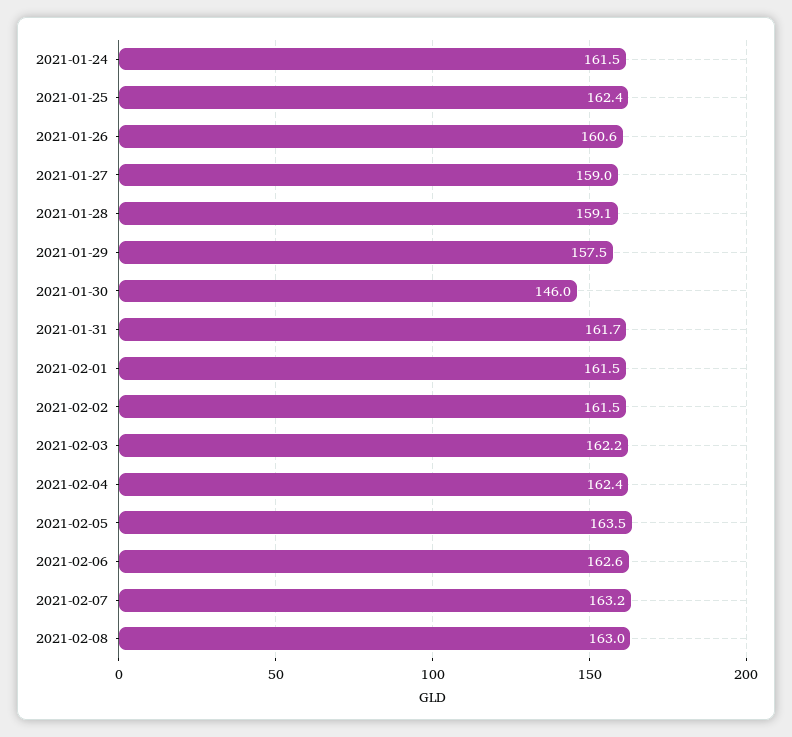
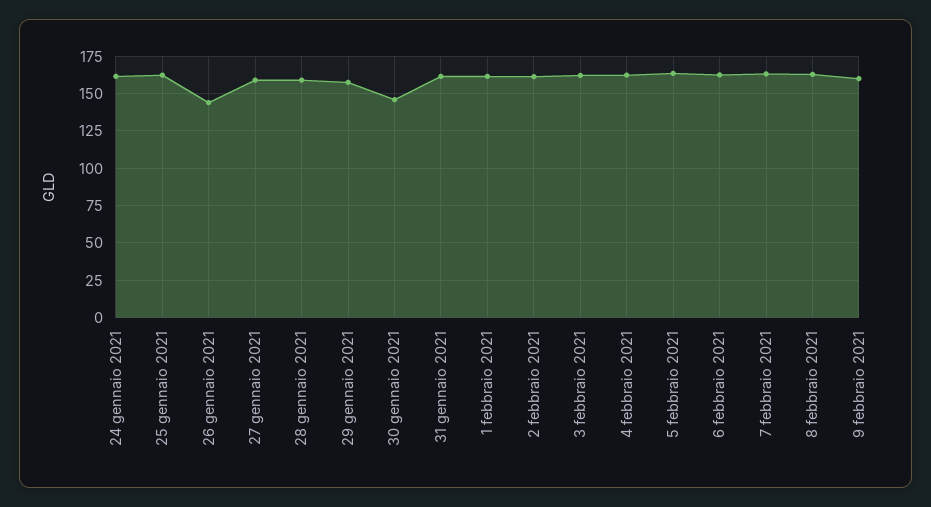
2021-01-26: 160.6 -> 145
9 febbraio 2021: none -> 160

